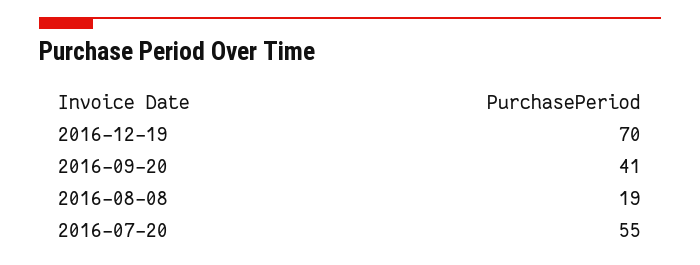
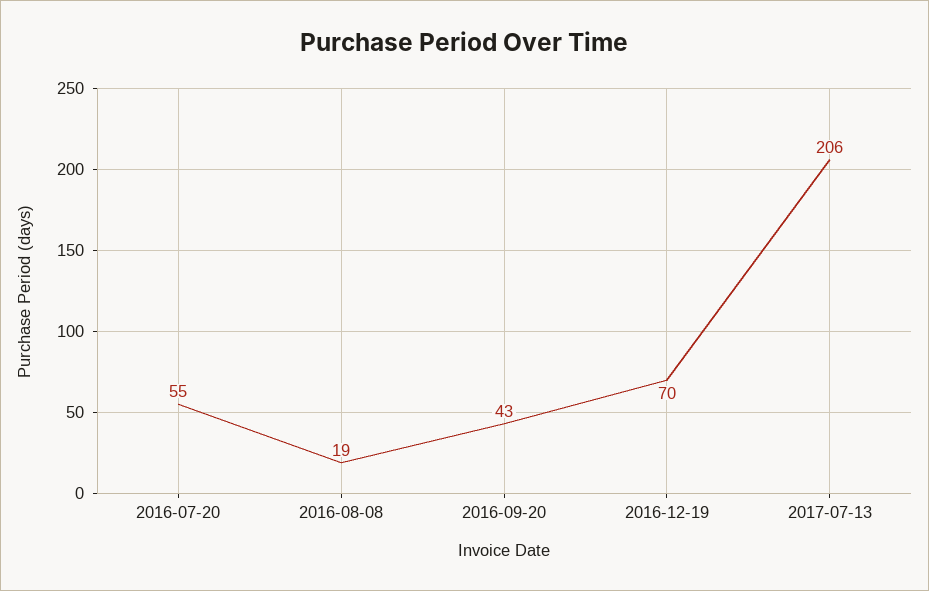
2016-09-20: 41 -> 43
2017-07-13: none -> 206

